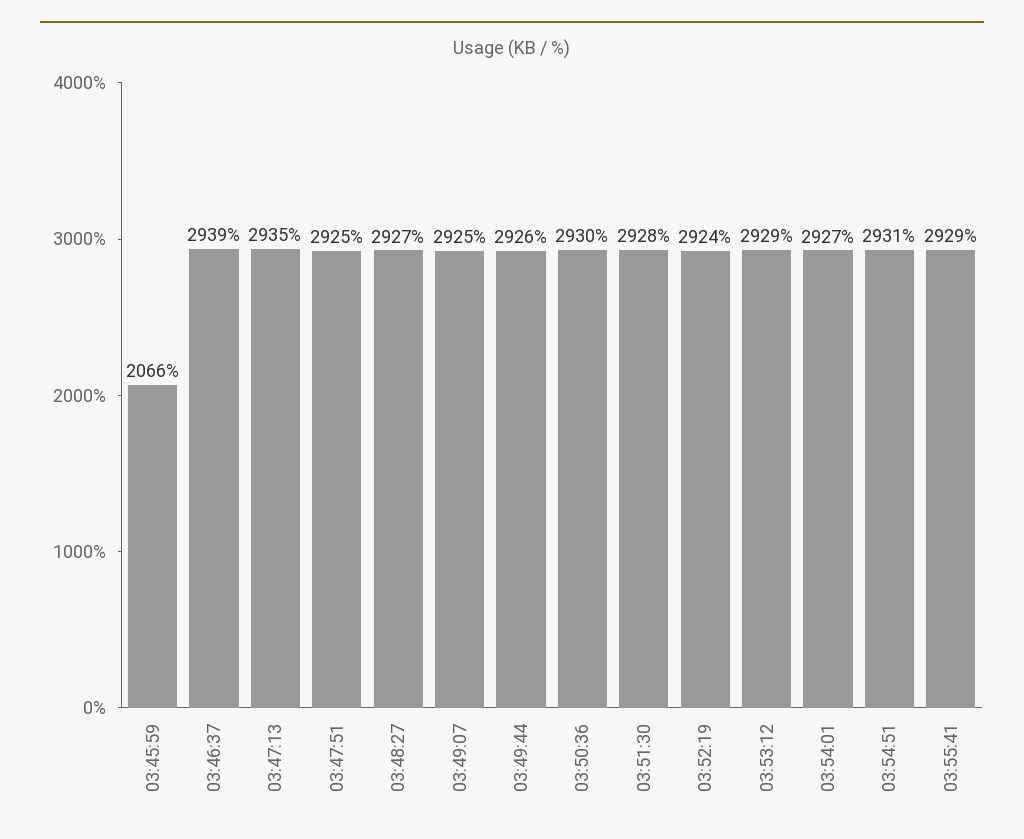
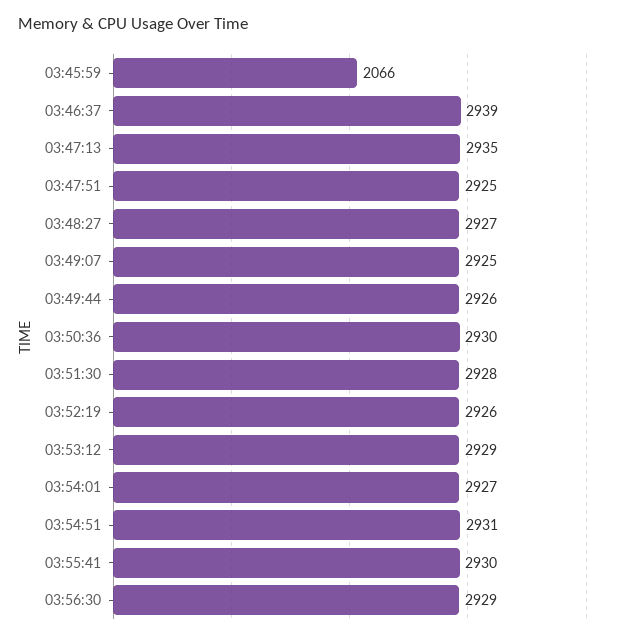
03:52:19: 2924 -> 2926
03:55:41: 2929 -> 2930
03:56:30: none -> 2929

